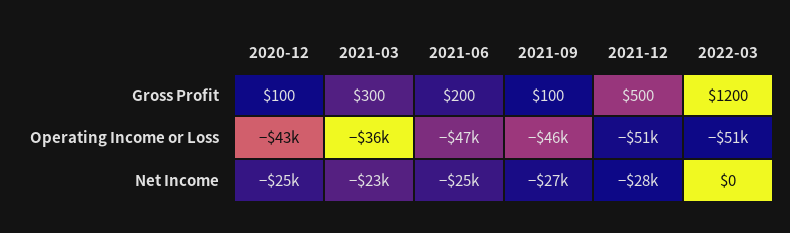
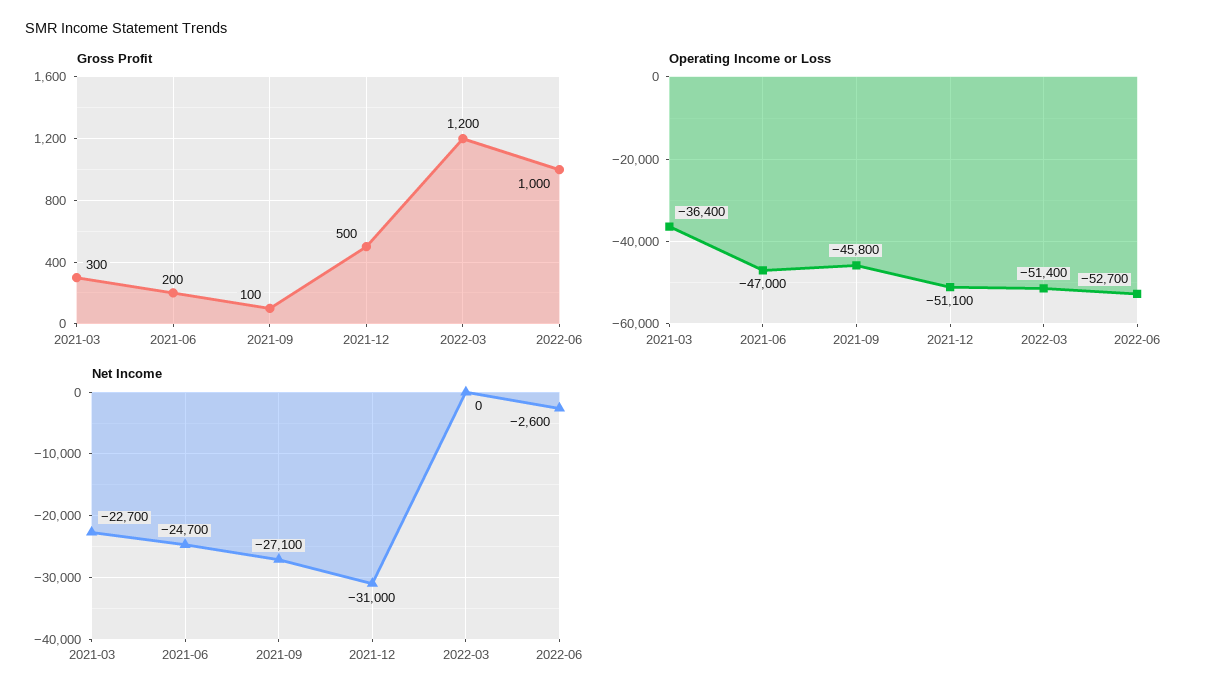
Gross Profit, 2020-12: 100 -> none
Operating Income or Loss, 2020-12: -43000 -> none
Net Income, 2020-12: -25000 -> none
Net Income, 2021-12: -28000 -> -31000
Gross Profit, 2022-06: none -> 1000
Operating Income or Loss, 2022-06: none -> -52700
Net Income, 2022-06: none -> -2600

